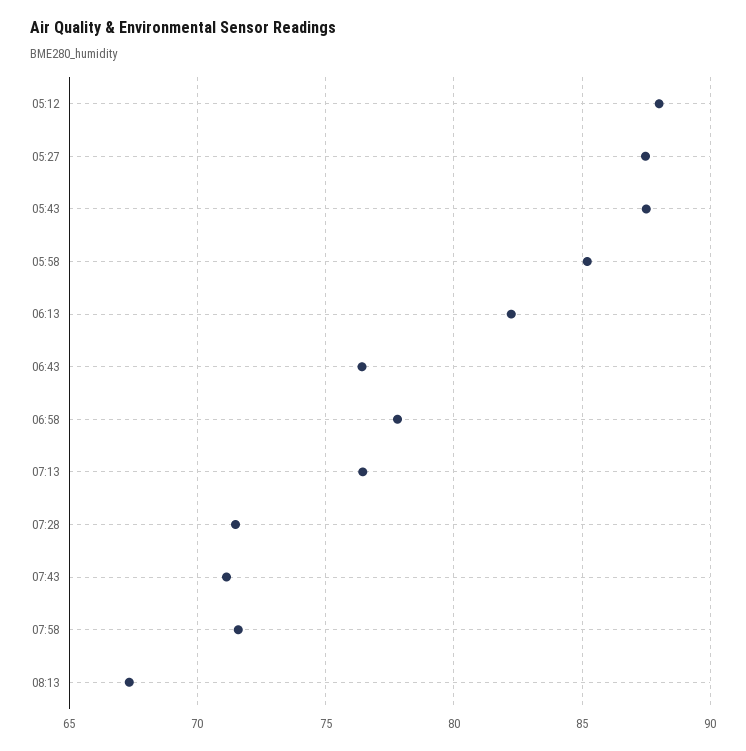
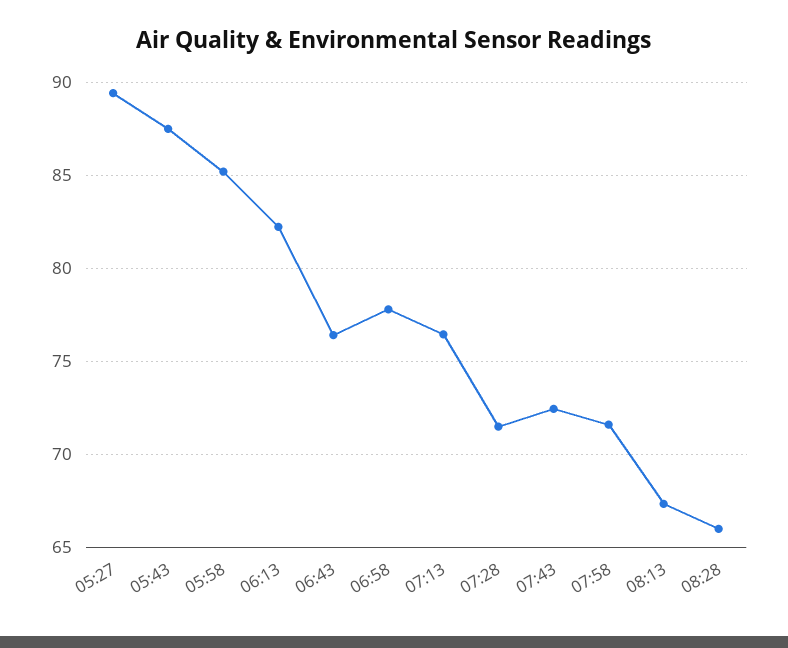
05:12: 88 -> none
05:27: 87.5 -> 89.5
07:43: 71 -> 72.5
08:28: none -> 66

